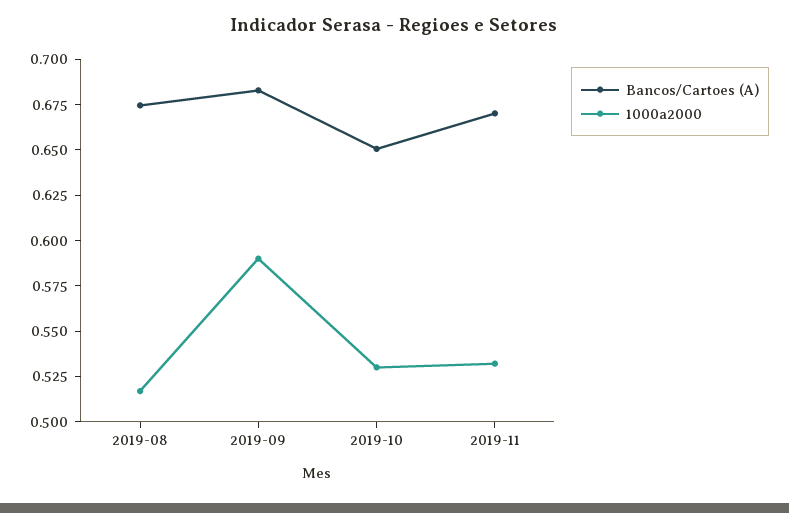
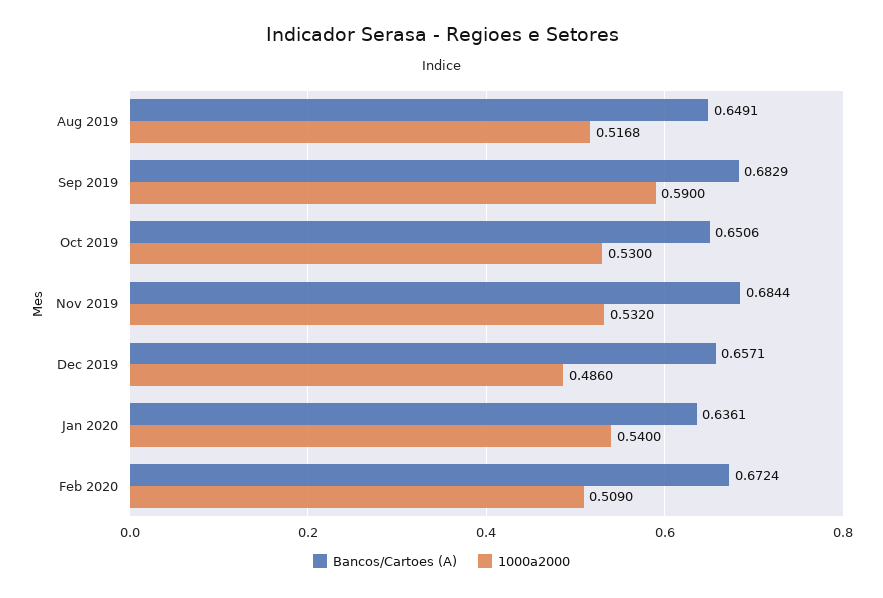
Bancos/Cartoes (A), 2019-08: 0.675 -> 0.6491
Bancos/Cartoes (A), 2019-11: 0.67 -> 0.6844
Bancos/Cartoes (A), Dec 2019: none -> 0.6571
1000a2000, Dec 2019: none -> 0.486
Bancos/Cartoes (A), Jan 2020: none -> 0.6361
1000a2000, Jan 2020: none -> 0.54
Bancos/Cartoes (A), Feb 2020: none -> 0.6724
1000a2000, Feb 2020: none -> 0.509

